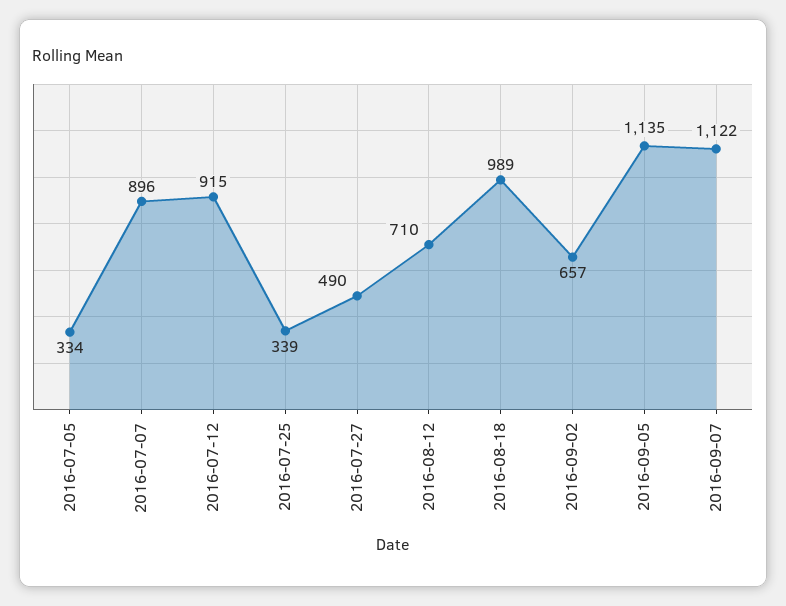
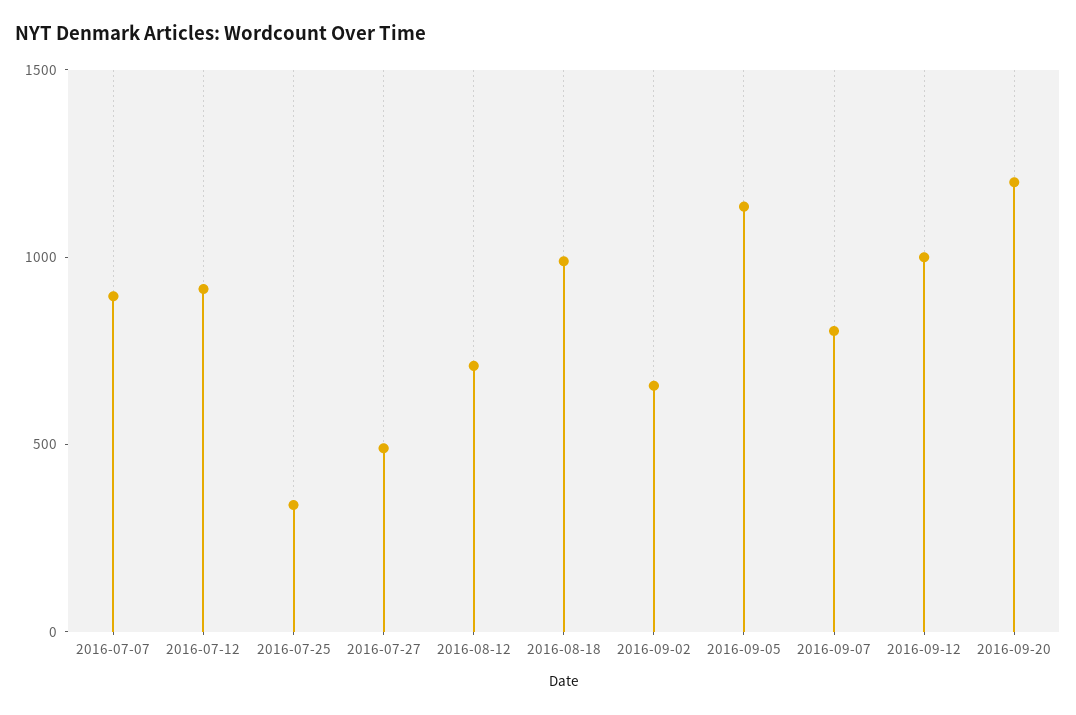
2016-07-05: 334 -> none
2016-09-07: 1122 -> 800
2016-09-12: none -> 1000
2016-09-20: none -> 1200

